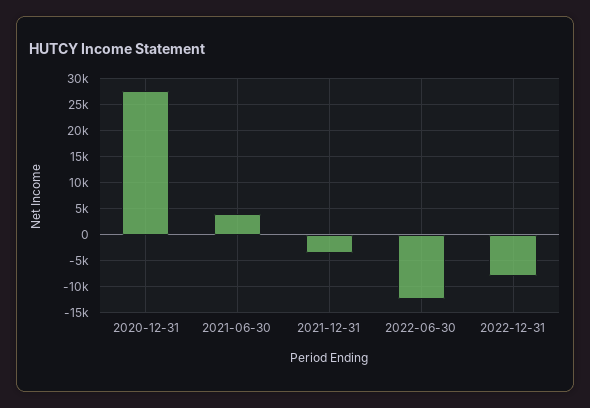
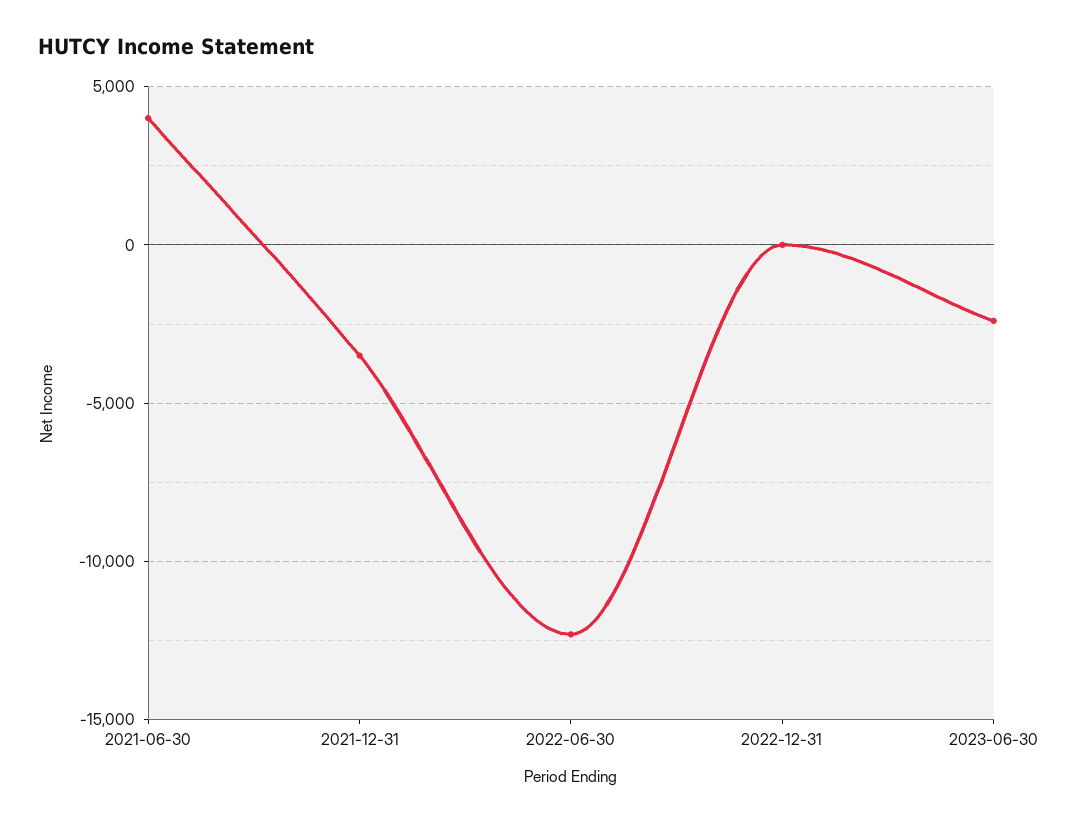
2020-12-31: 27500 -> none
2022-12-31: -7500 -> 0
2023-06-30: none -> -2500

